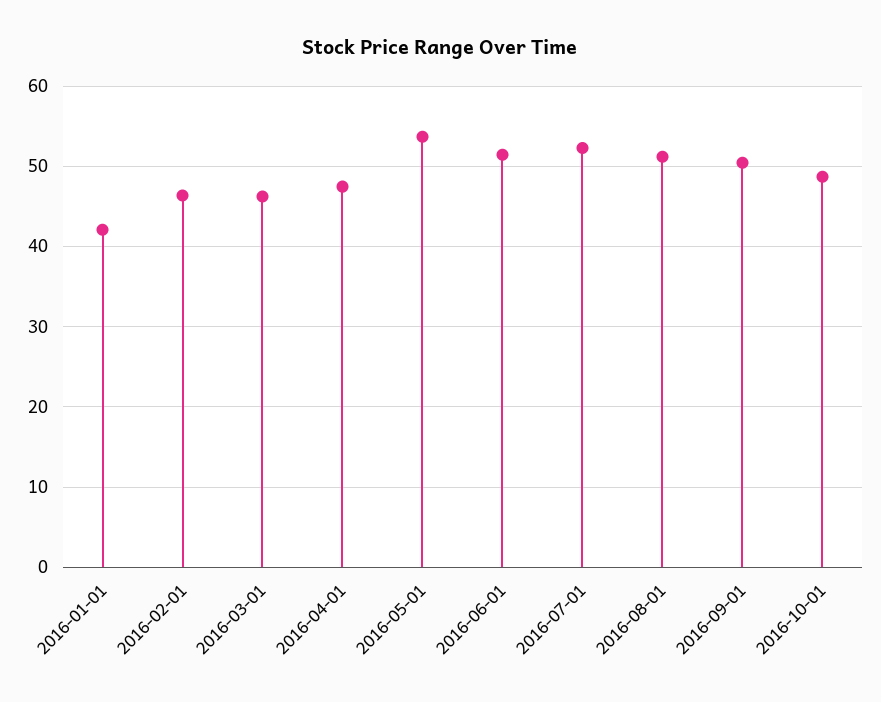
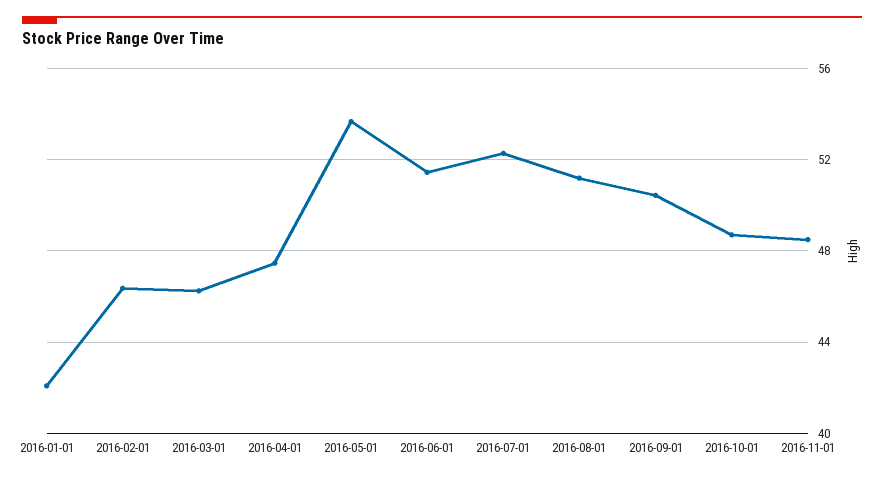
2016-11-01: none -> 48.5

